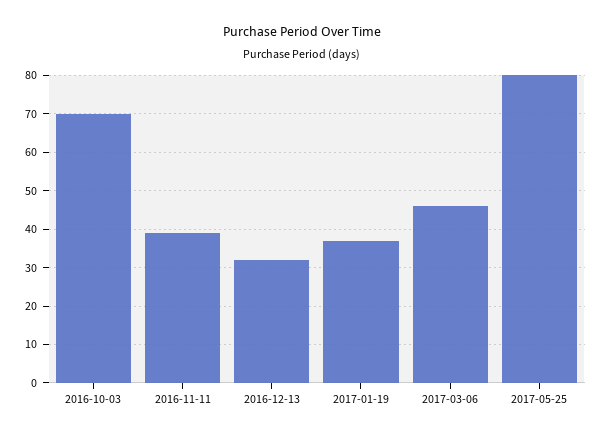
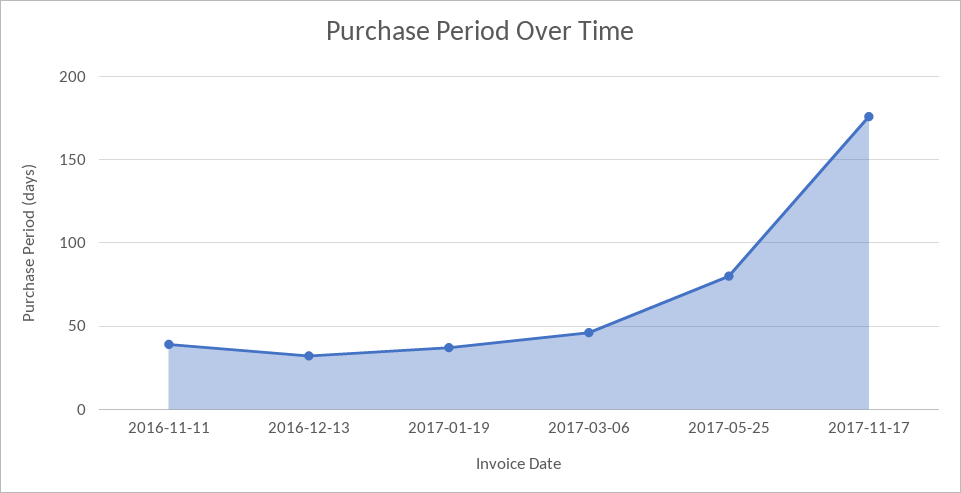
2016-10-03: 70 -> none
2017-11-17: none -> 175

